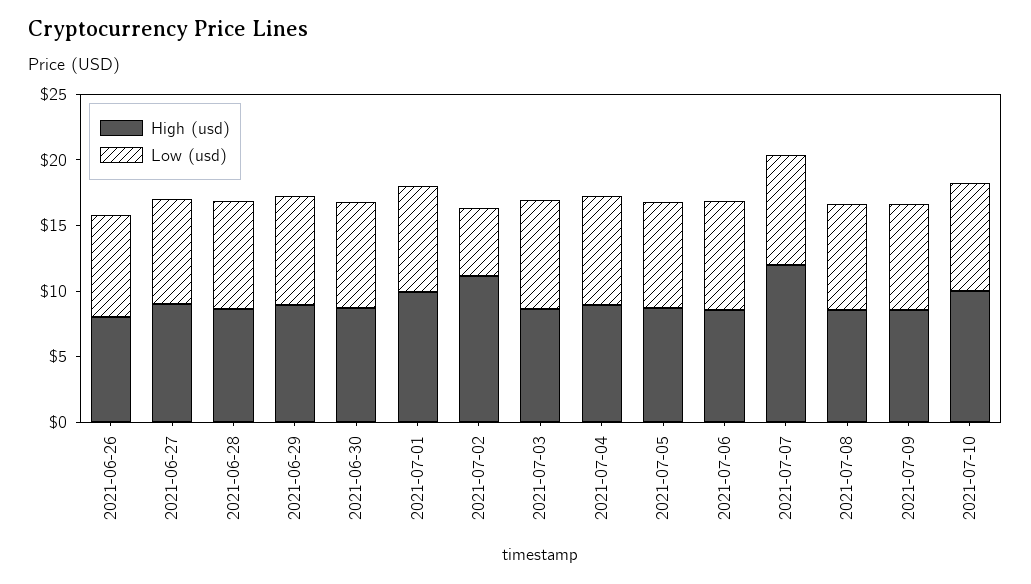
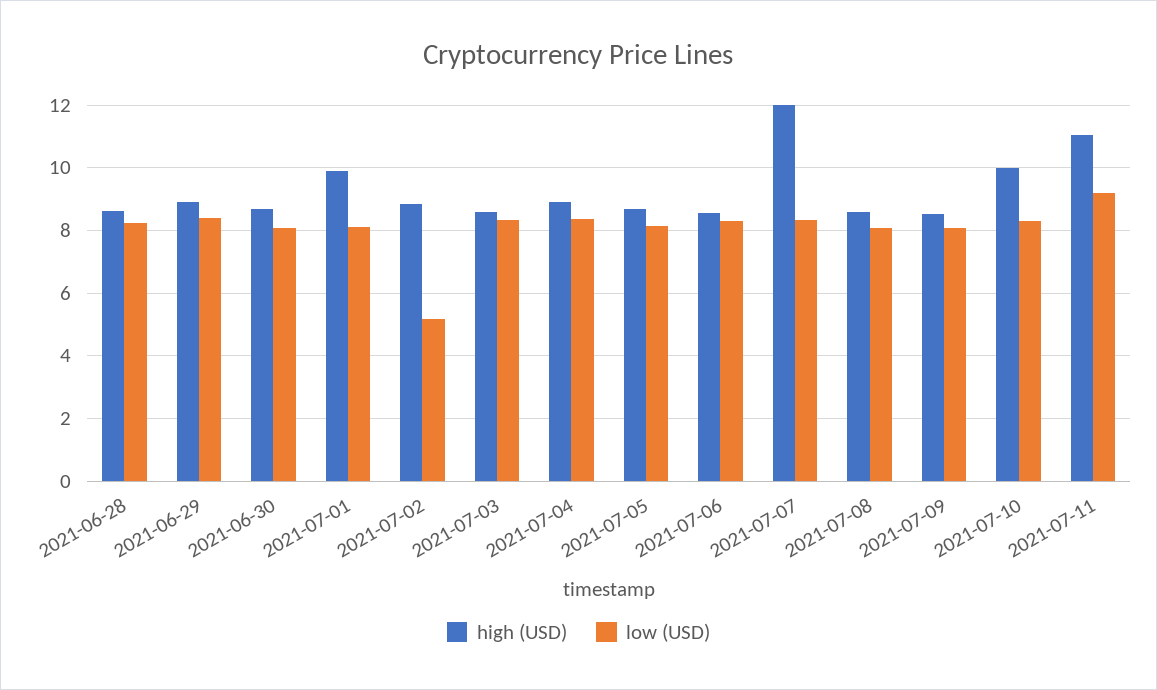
High (usd), 2021-06-26: 8 -> none
Low (usd), 2021-06-26: 8 -> none
High (usd), 2021-06-27: 9 -> none
Low (usd), 2021-06-27: 8 -> none
High (usd), 2021-07-02: 11 -> 8.8
High (usd), 2021-07-11: none -> 11
Low (usd), 2021-07-11: none -> 9.2

